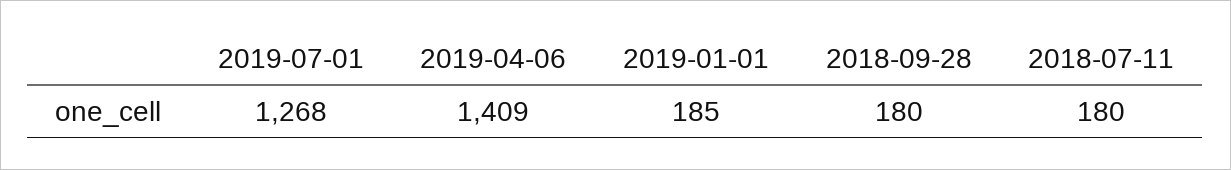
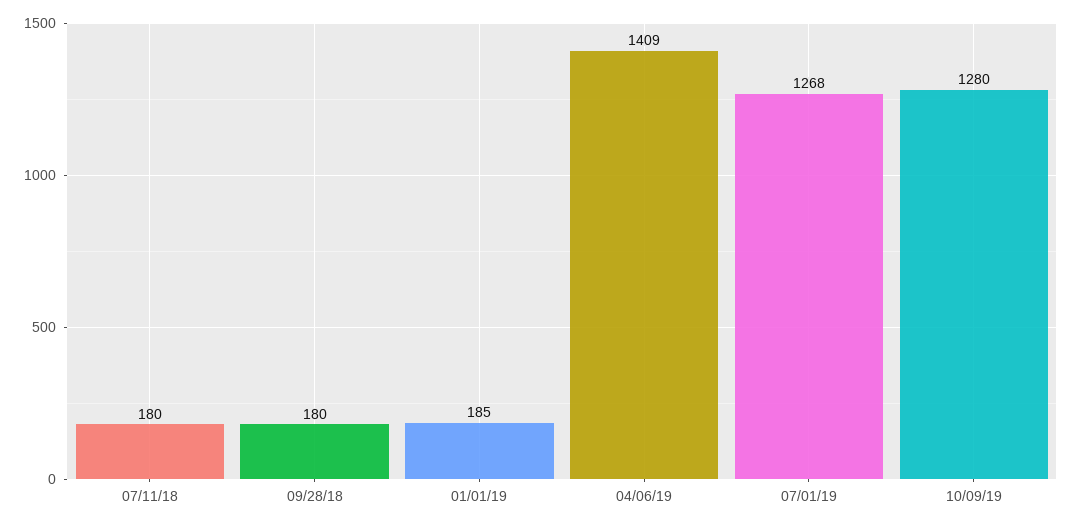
10/09/19: none -> 1280

